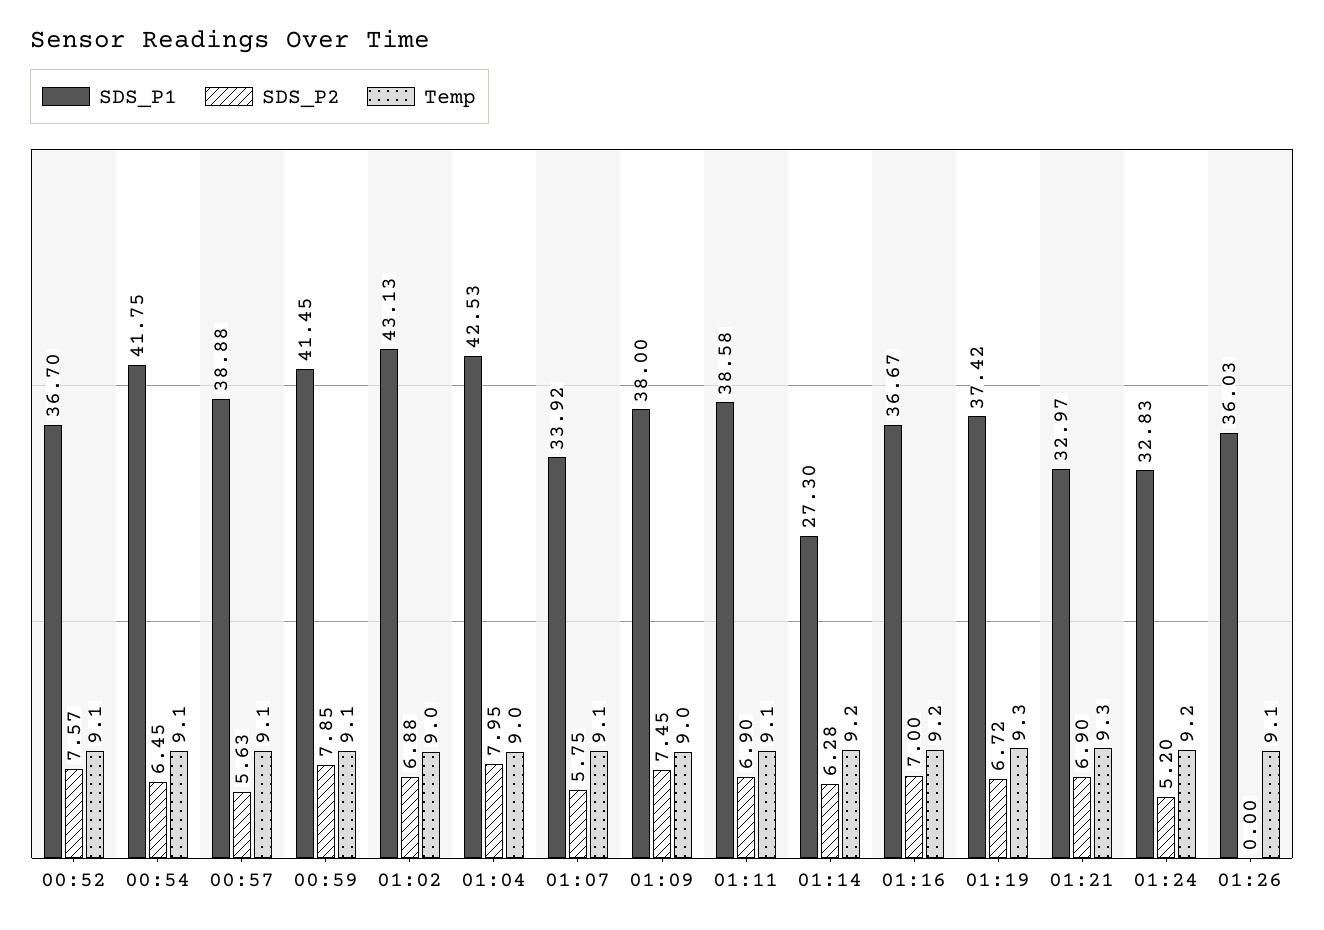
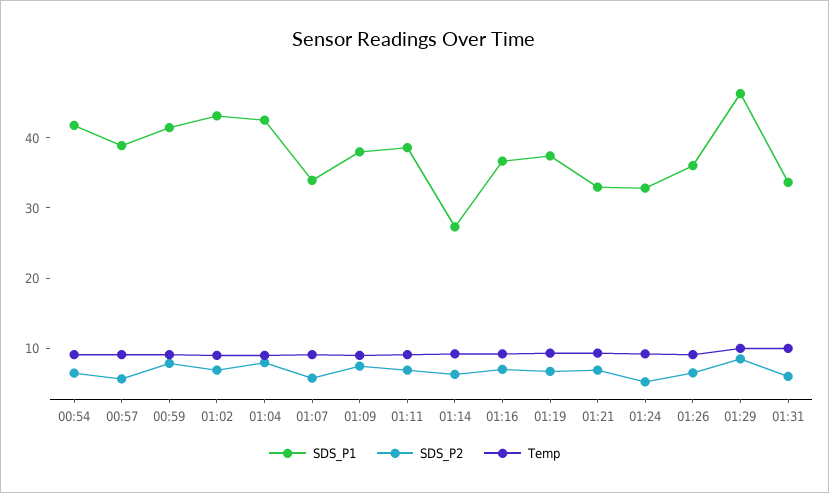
SDS_P1, 00:52: 36.7 -> none
SDS_P2, 00:52: 7.57 -> none
Temp, 00:52: 9.1 -> none
SDS_P2, 01:26: 0 -> 6
SDS_P1, 01:29: none -> 46
SDS_P2, 01:29: none -> 8
Temp, 01:29: none -> 10
SDS_P1, 01:31: none -> 34
SDS_P2, 01:31: none -> 6
Temp, 01:31: none -> 10

